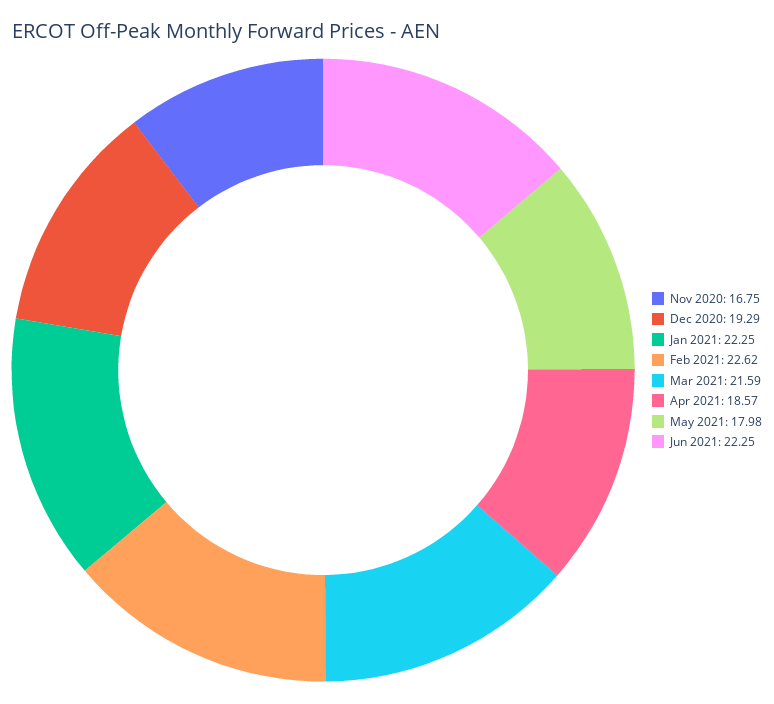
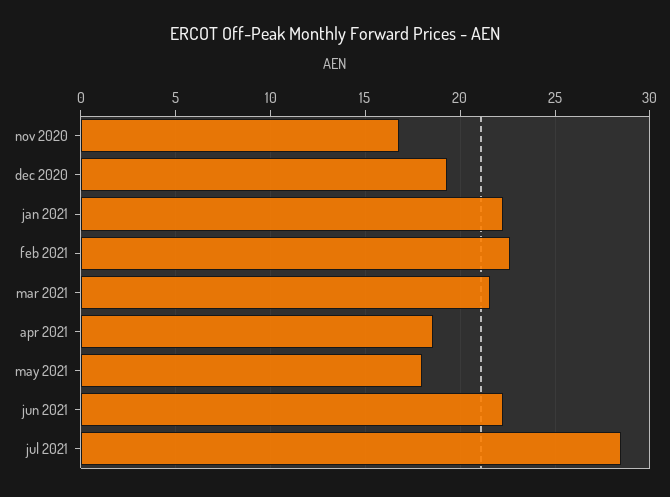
jul 2021: none -> 28.5

